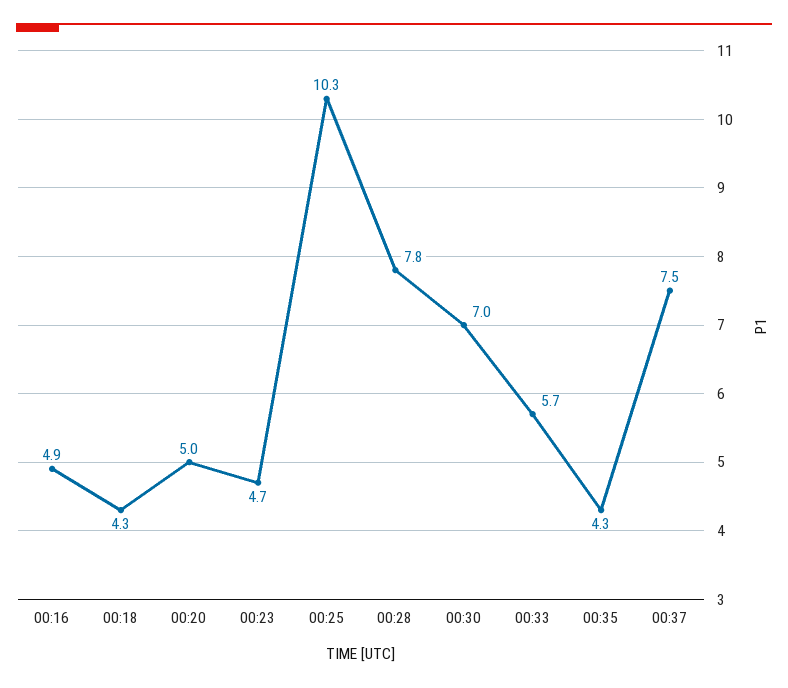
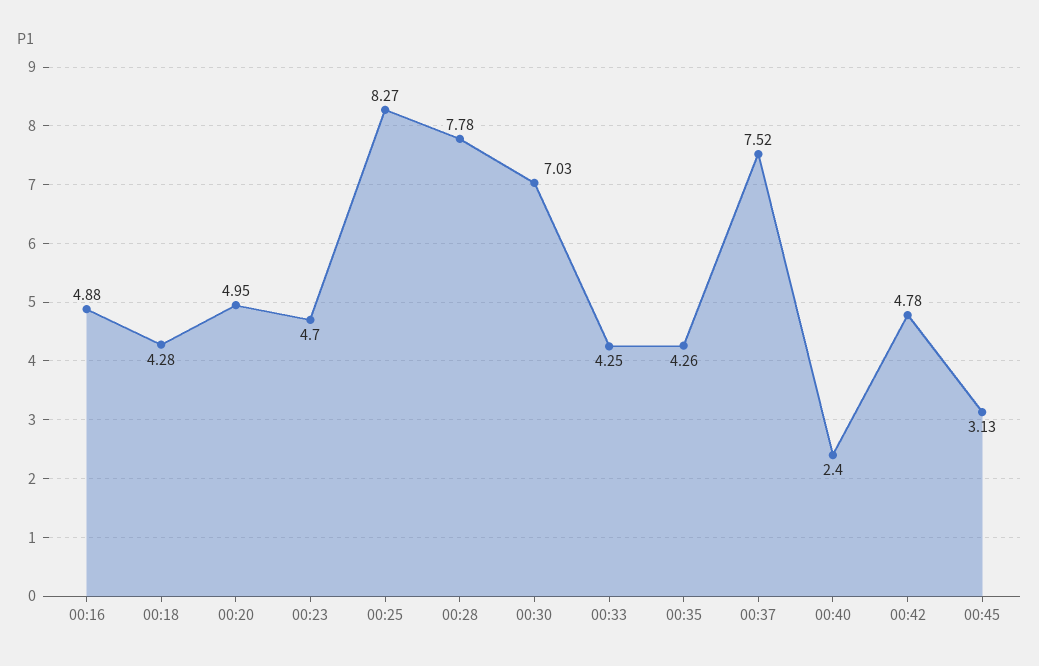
00:25: 10.3 -> 8.27
00:33: 5.7 -> 4.25
00:40: none -> 2.4
00:42: none -> 4.78
00:45: none -> 3.13

